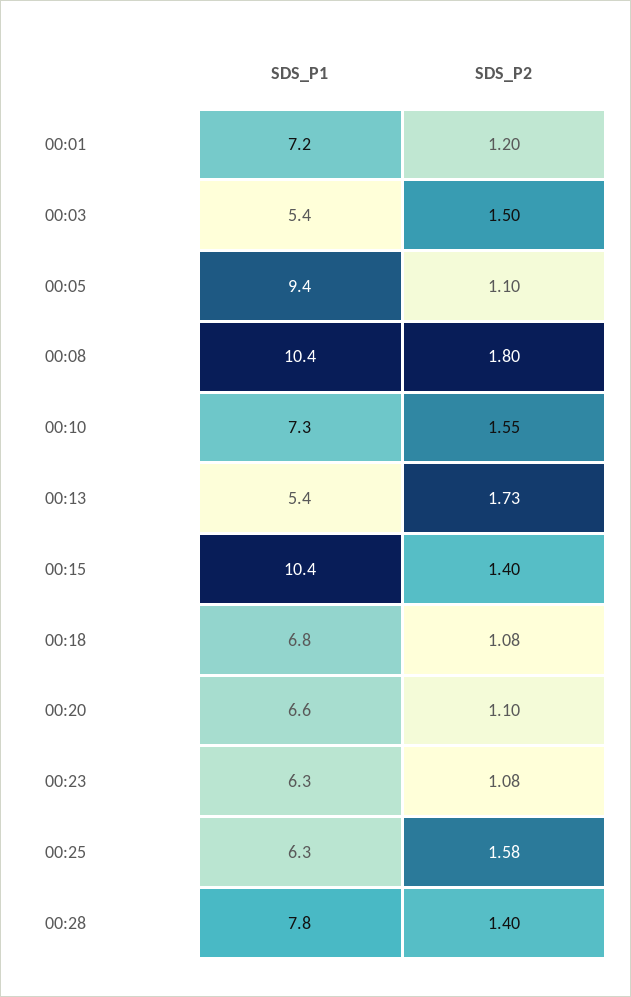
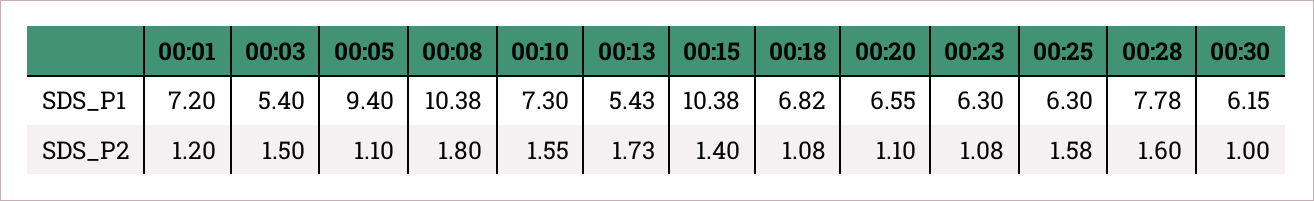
SDS_P2, 00:28: 1.4 -> 1.6
SDS_P1, 00:30: none -> 6.15
SDS_P2, 00:30: none -> 1

